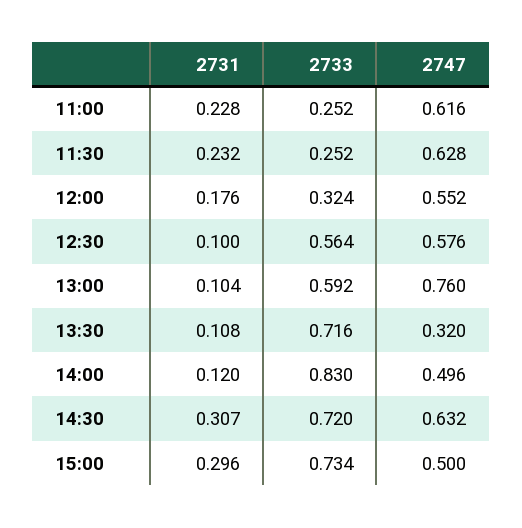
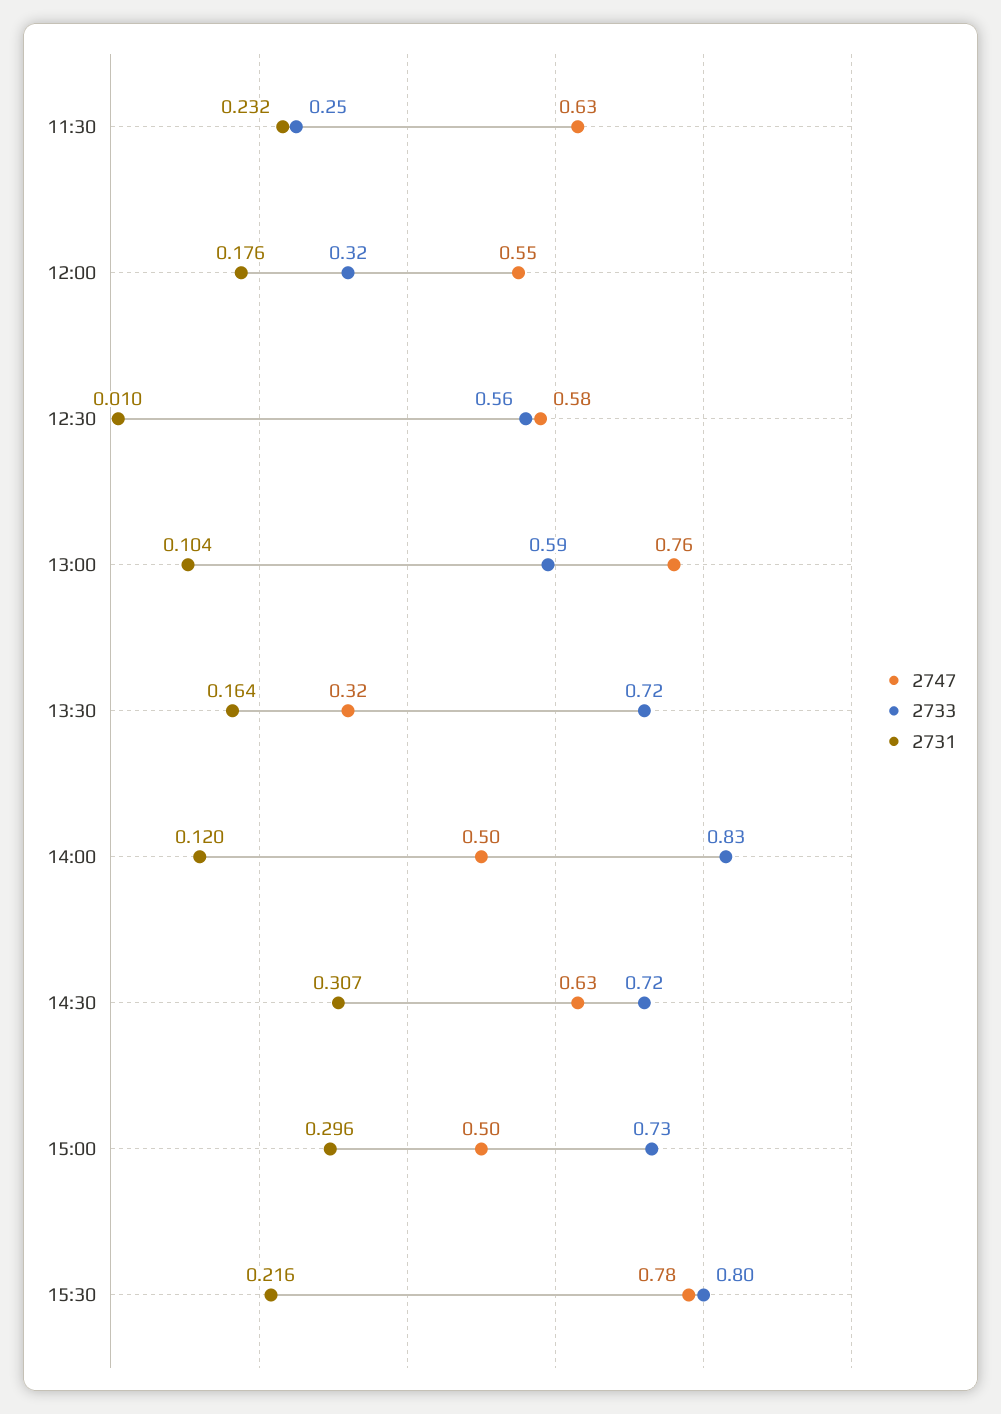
2731, 11:00: 0.228 -> none
2733, 11:00: 0.252 -> none
2747, 11:00: 0.616 -> none
2731, 12:30: 0.1 -> 0.01
2731, 13:30: 0.108 -> 0.164
2747, 15:30: none -> 0.78
2733, 15:30: none -> 0.8
2731, 15:30: none -> 0.216

